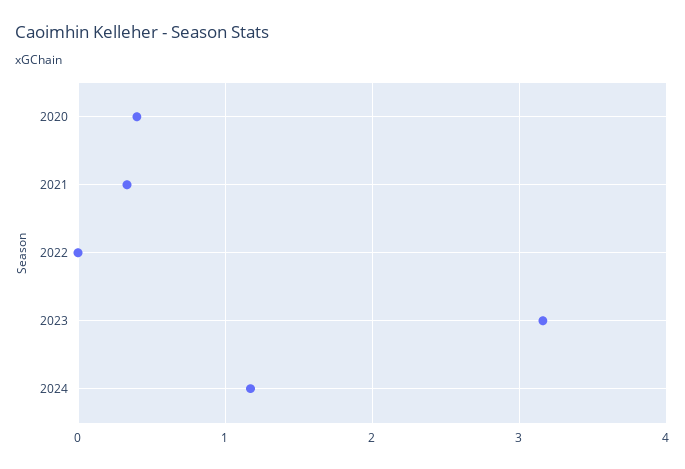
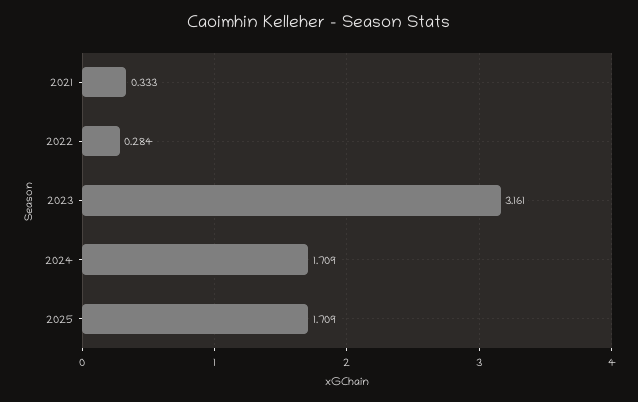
2020: 0.4 -> none
2022: 0 -> 0.284
2024: 1.2 -> 1.709
2025: none -> 1.709

